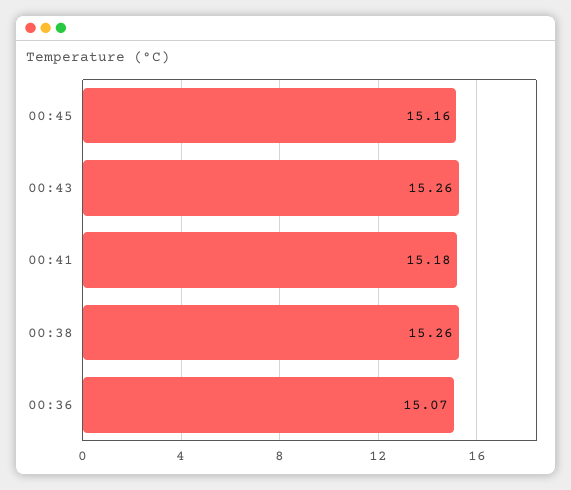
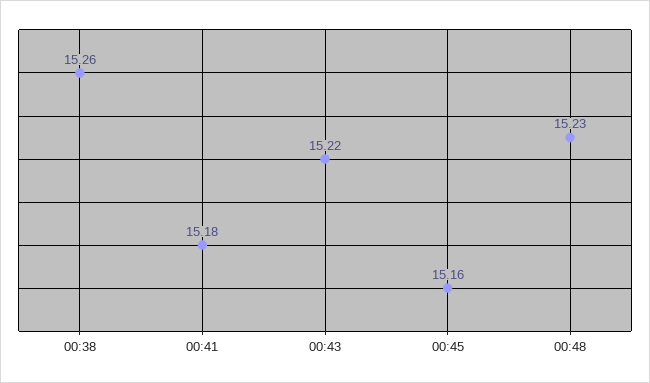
00:43: 15.26 -> 15.22
00:36: 15.07 -> none
00:48: none -> 15.23

